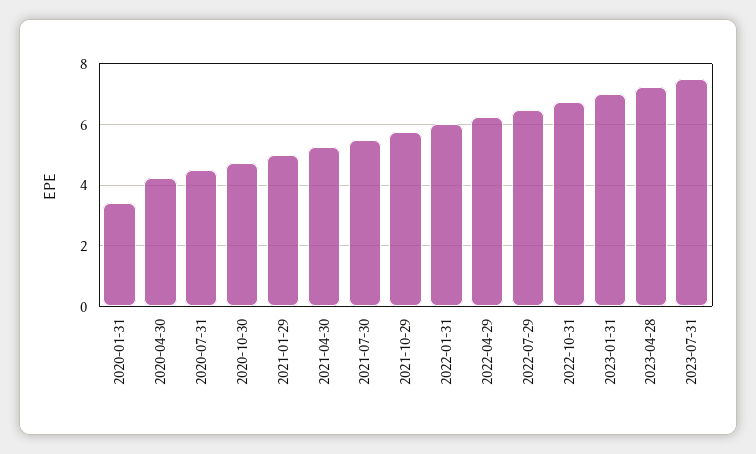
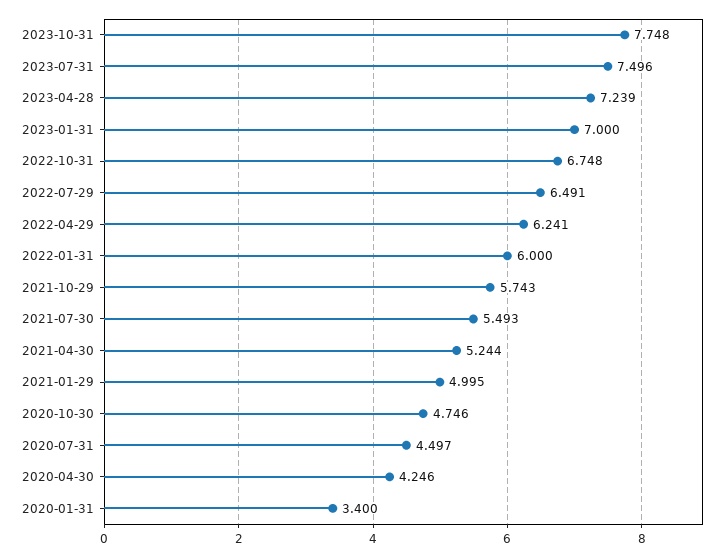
2023-10-31: none -> 7.748

